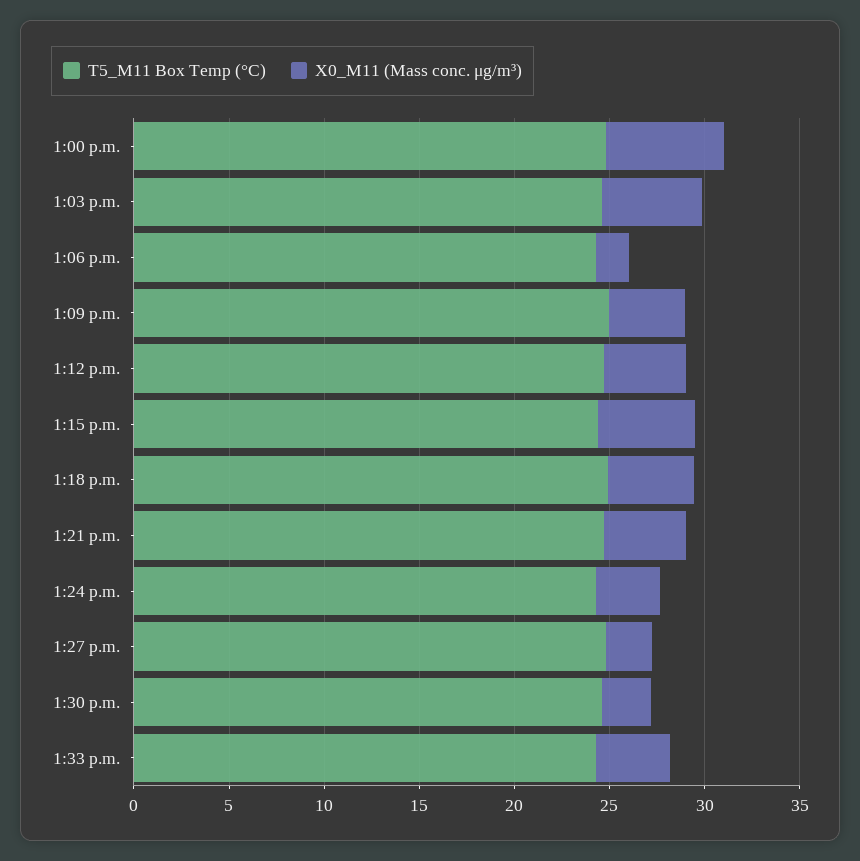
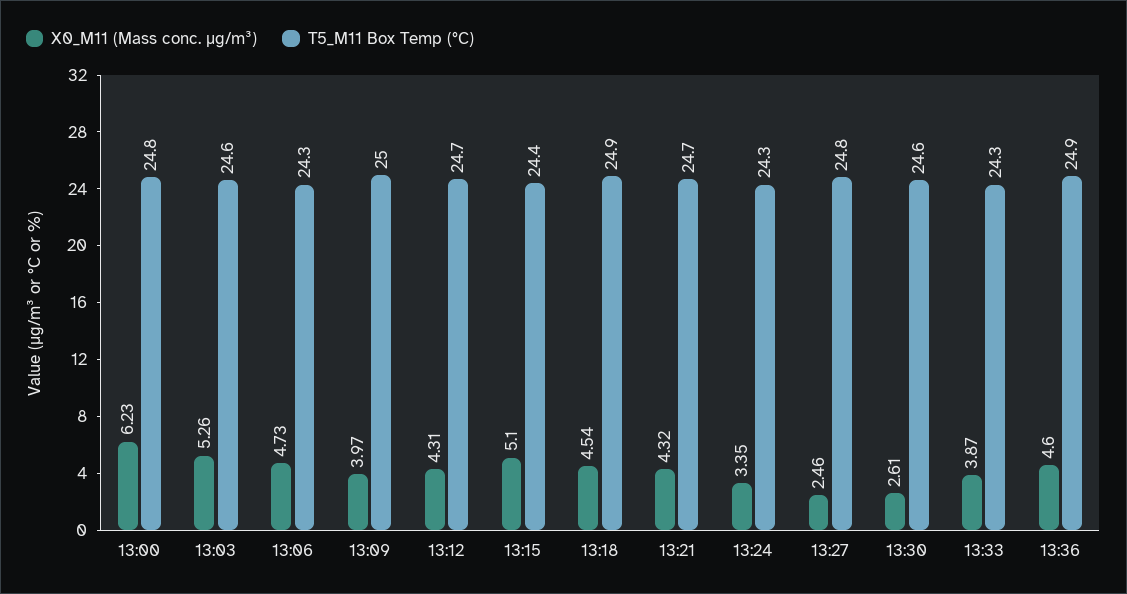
X0_M11 (Mass conc. μg/m³), 1:06 p.m.: 2 -> 4.73
X0_M11 (Mass conc. μg/m³), 13:36: none -> 4.6
T5_M11 Box Temp (°C), 13:36: none -> 24.9

